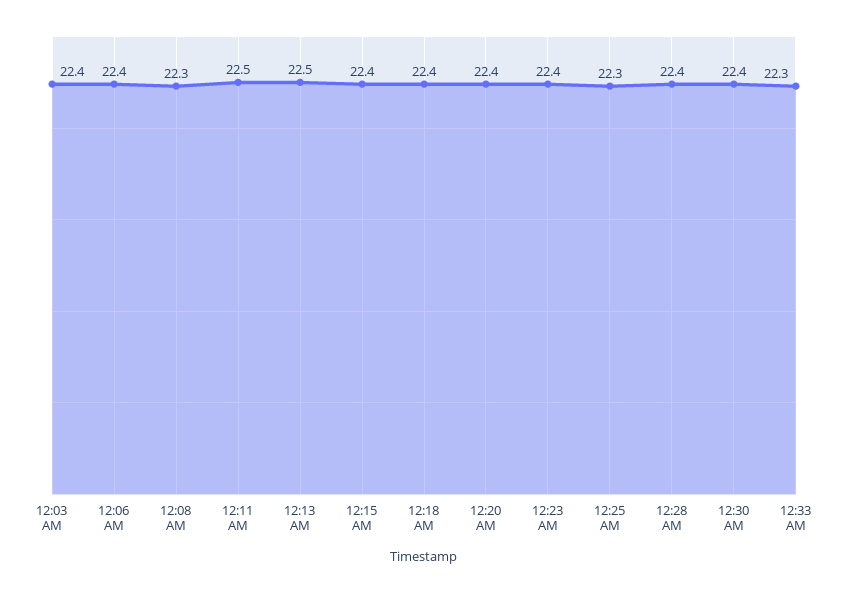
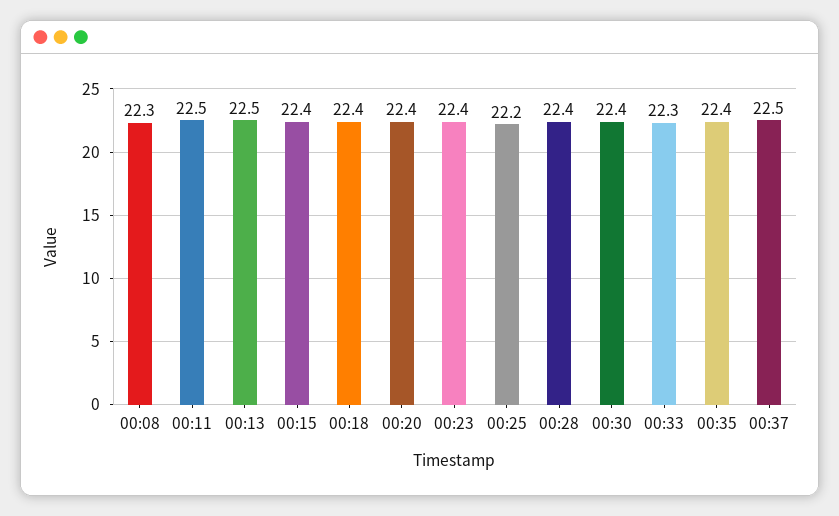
12:03 AM: 22.4 -> none
12:06 AM: 22.4 -> none
12:25 AM: 22.3 -> 22.2
00:35: none -> 22.4
00:37: none -> 22.5

